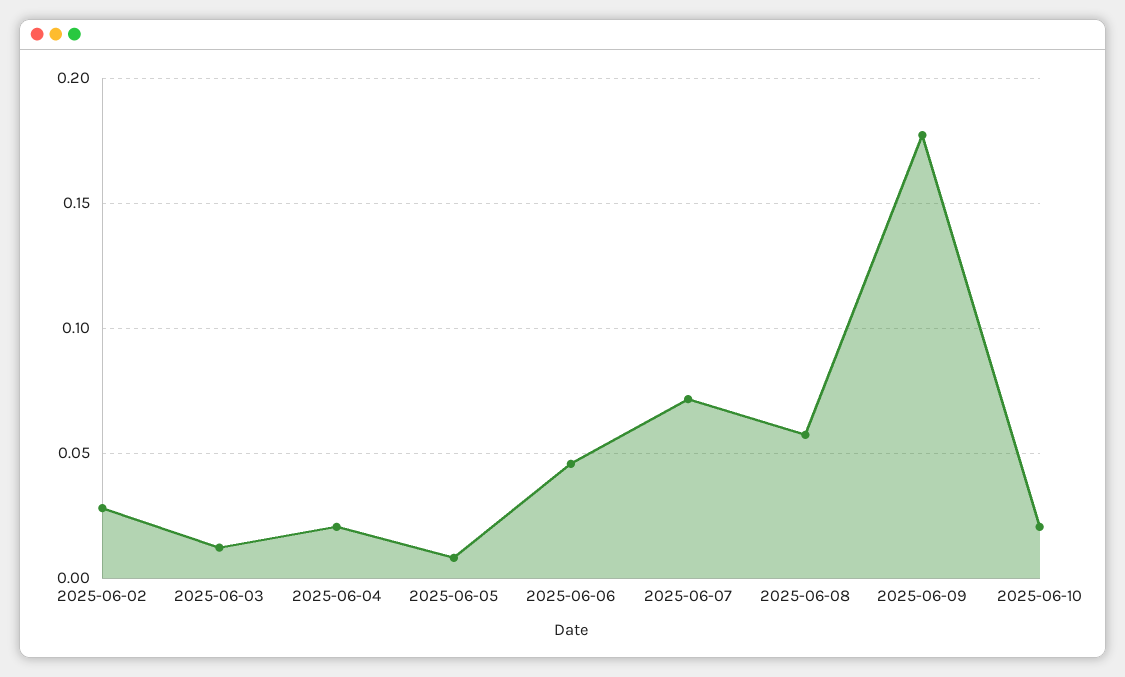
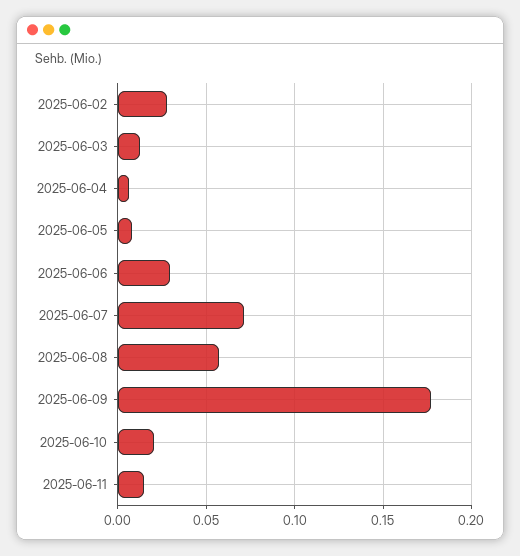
2025-06-04: 0.02 -> 0.005
2025-06-06: 0.045 -> 0.03
2025-06-11: none -> 0.015

